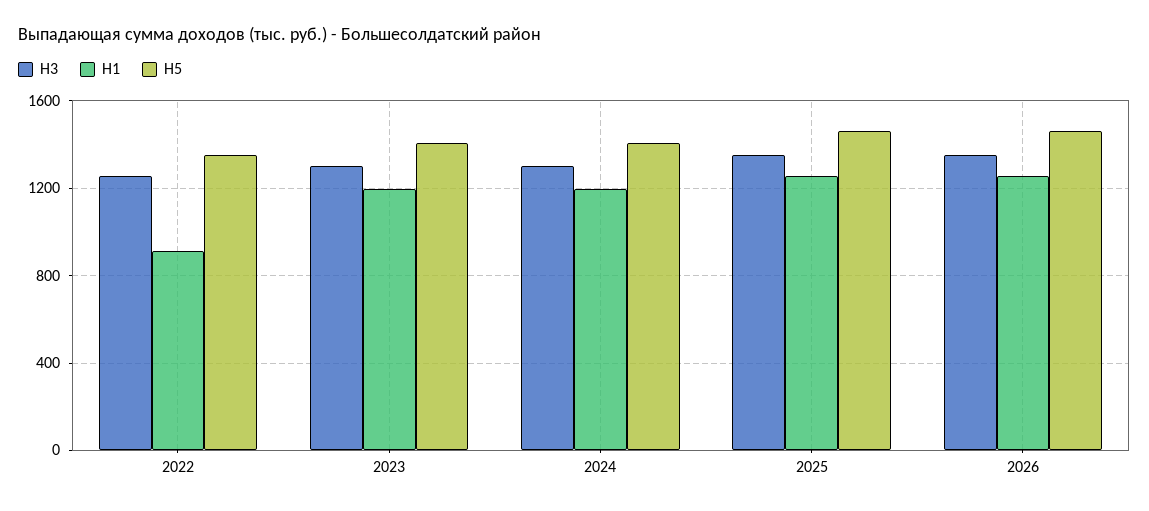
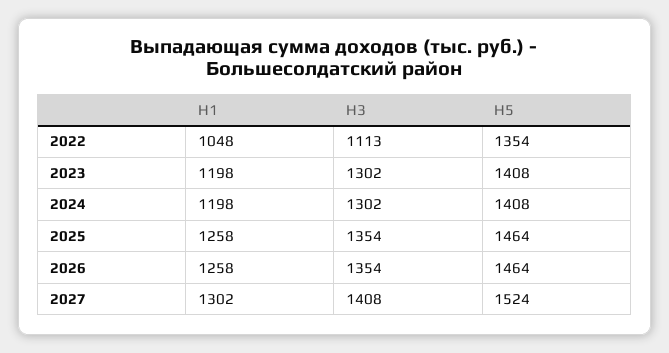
H3, 2022: 1250 -> 1113
H1, 2022: 900 -> 1048
H1, 2027: none -> 1302
H3, 2027: none -> 1408
H5, 2027: none -> 1524

